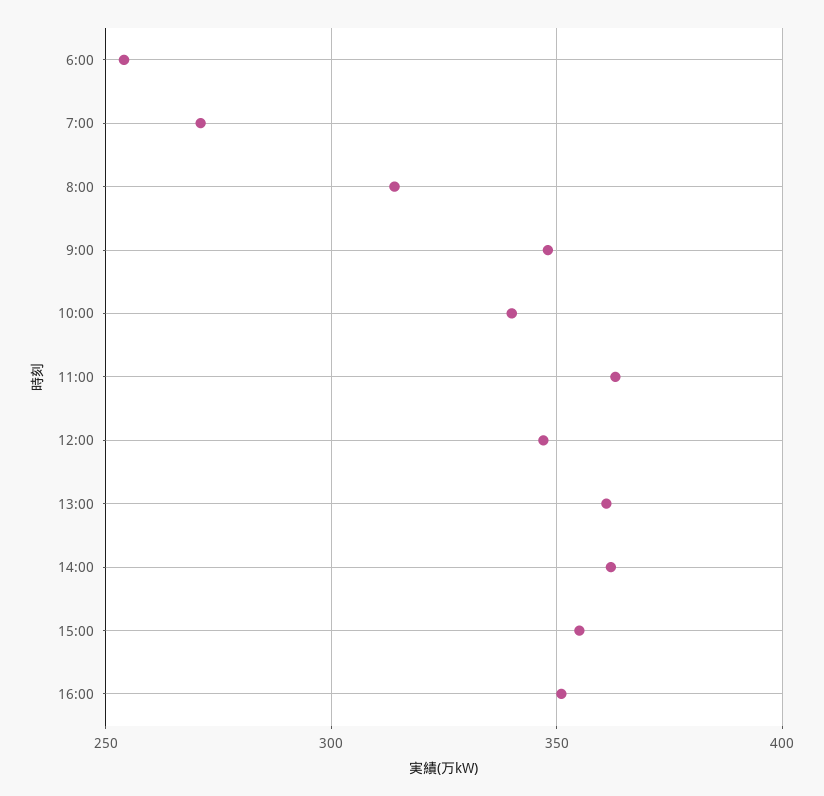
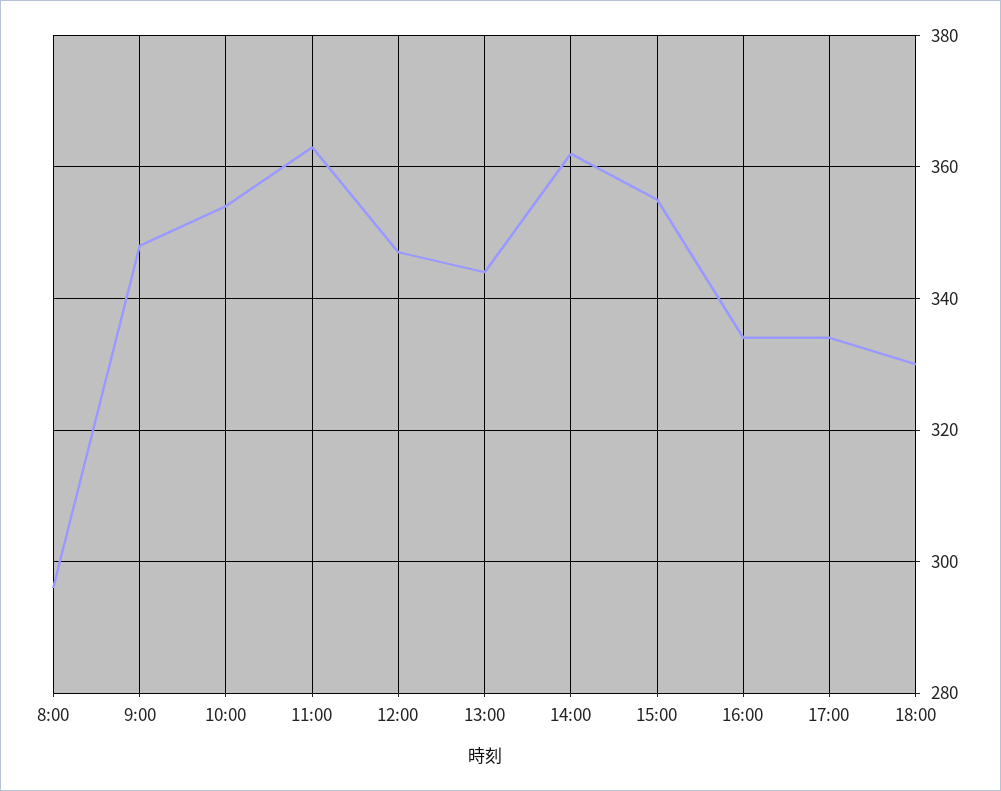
6:00: 255 -> none
7:00: 270 -> none
8:00: 315 -> 295
10:00: 340 -> 355
13:00: 360 -> 345
16:00: 350 -> 335
17:00: none -> 335
18:00: none -> 330

